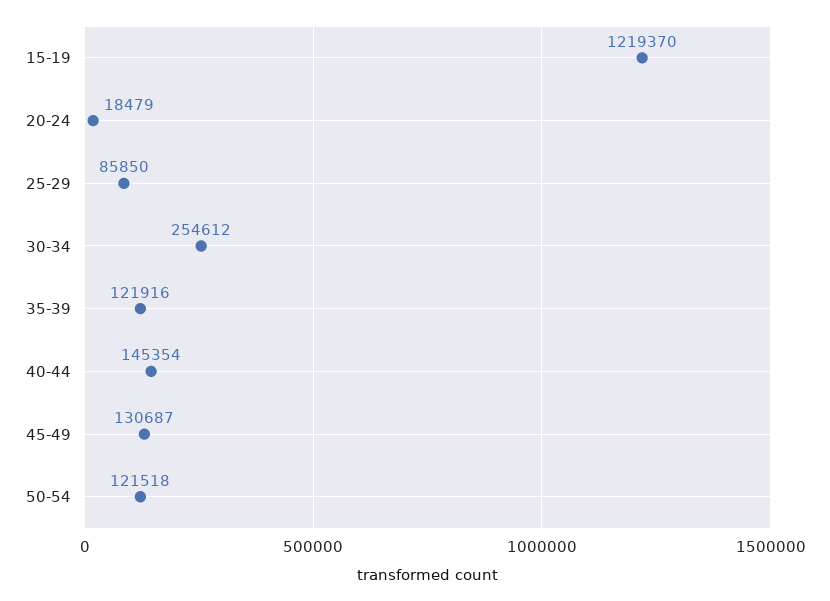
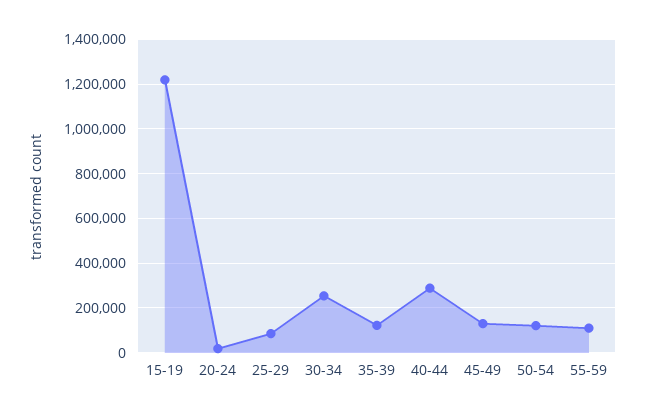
40-44: 145354 -> 300000
55-59: none -> 100000

